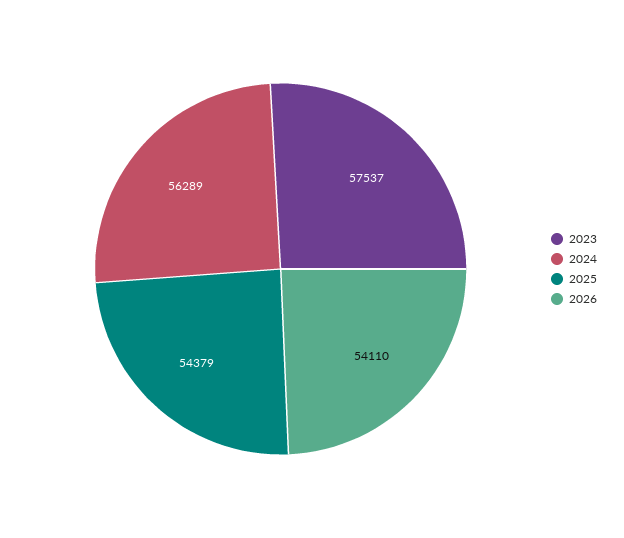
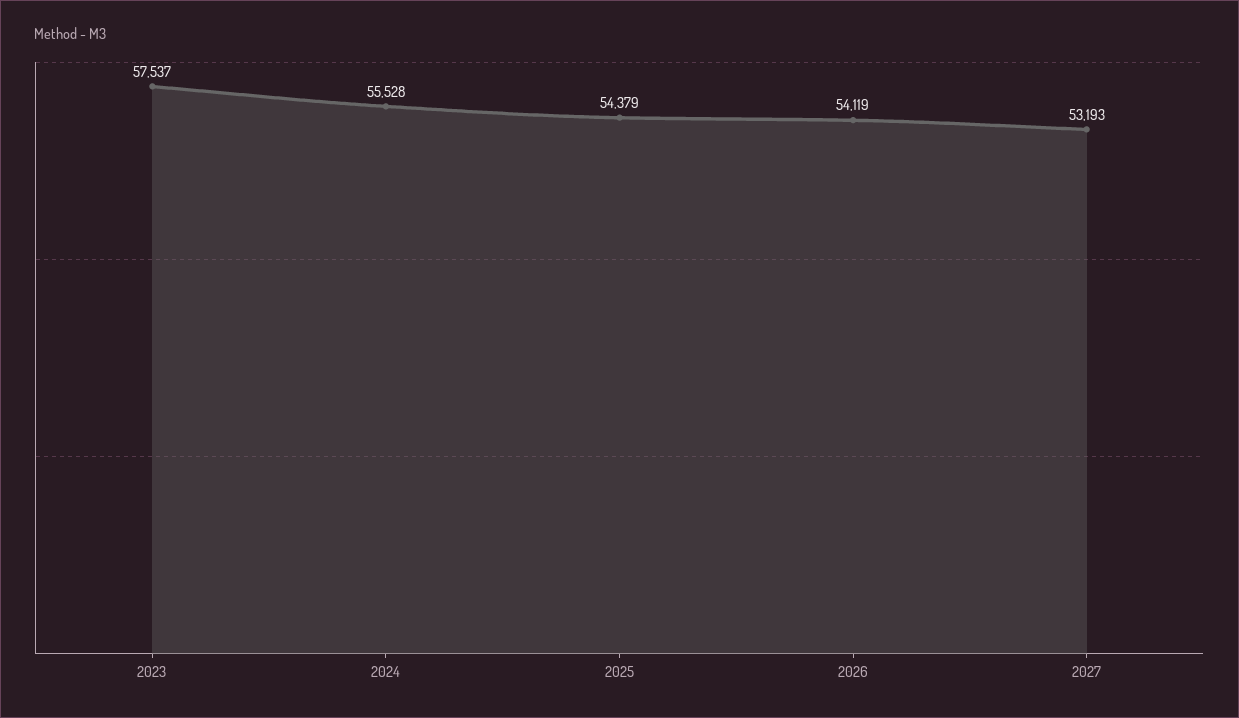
2024: 56289 -> 55528
2026: 54110 -> 54119
2027: none -> 53193

